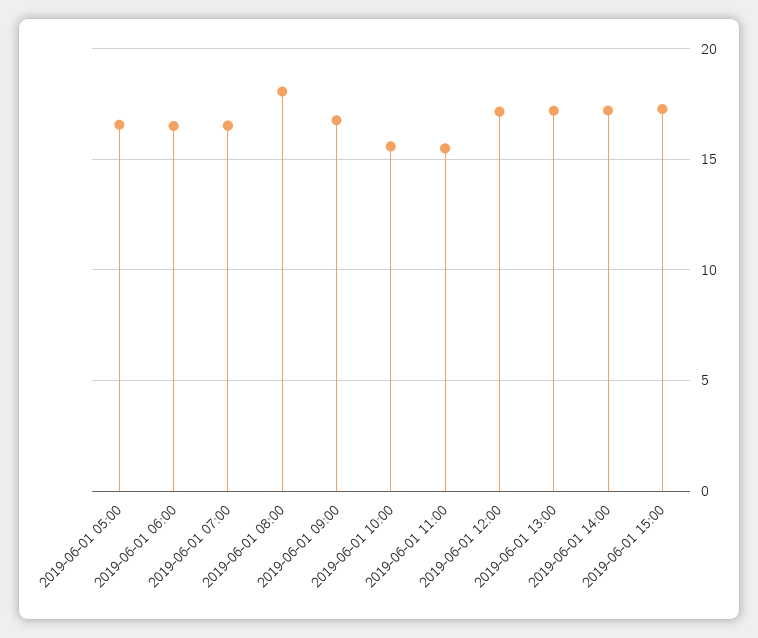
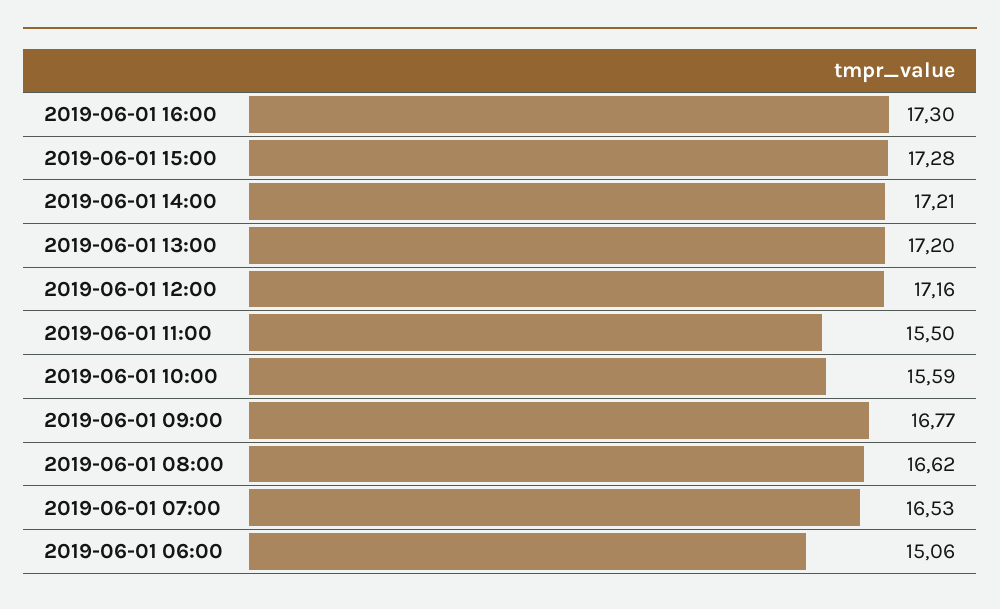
2019-06-01 05:00: 16.5 -> none
2019-06-01 06:00: 16.5 -> 15.06
2019-06-01 08:00: 18 -> 16.62
2019-06-01 16:00: none -> 17.3

